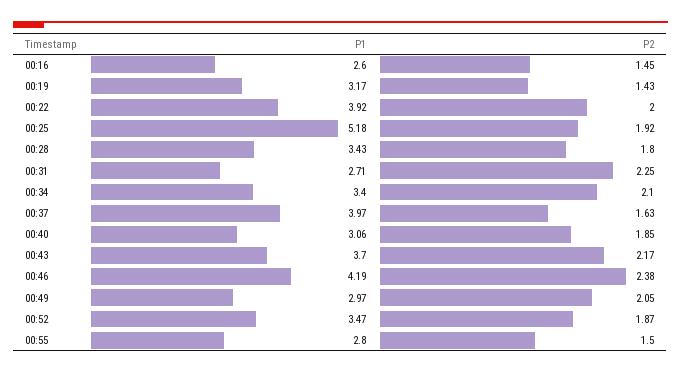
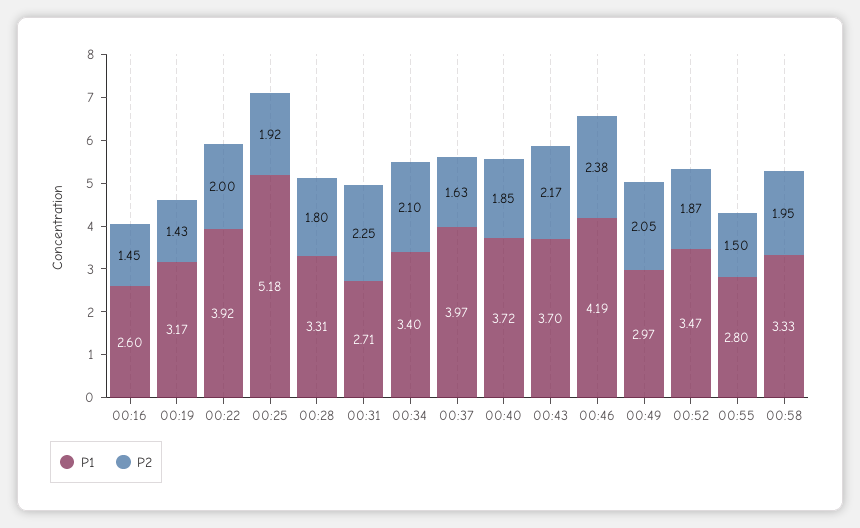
P1, 00:28: 3.43 -> 3.31
P1, 00:40: 3.06 -> 3.72
P1, 00:58: none -> 3.33
P2, 00:58: none -> 1.95

